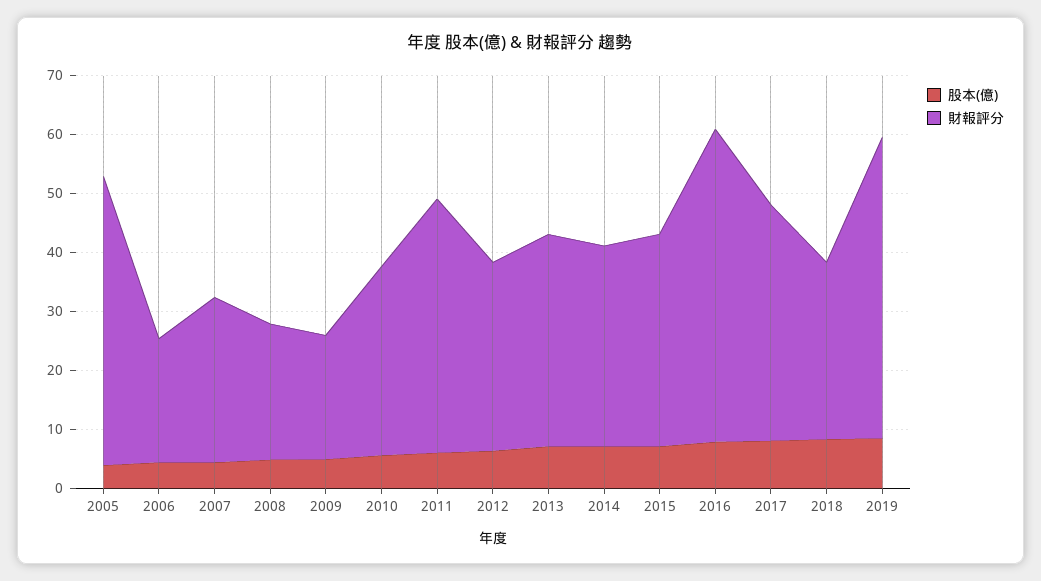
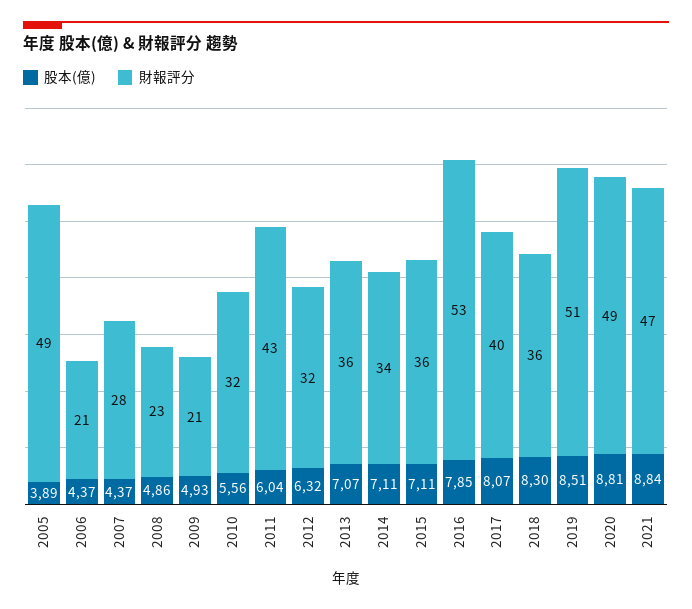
財報評分, 2018: 30 -> 36
股本(億), 2020: none -> 8.81
財報評分, 2020: none -> 49
股本(億), 2021: none -> 8.84
財報評分, 2021: none -> 47

